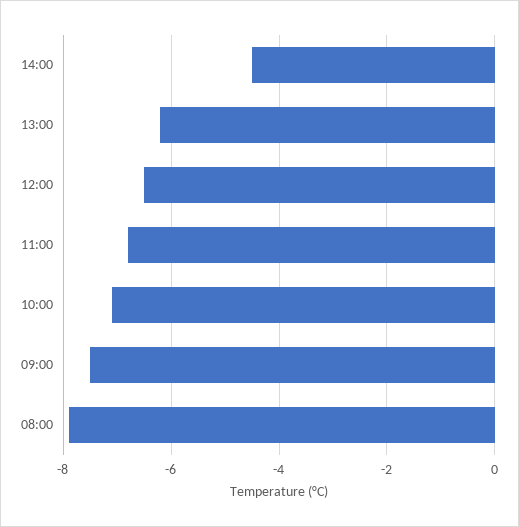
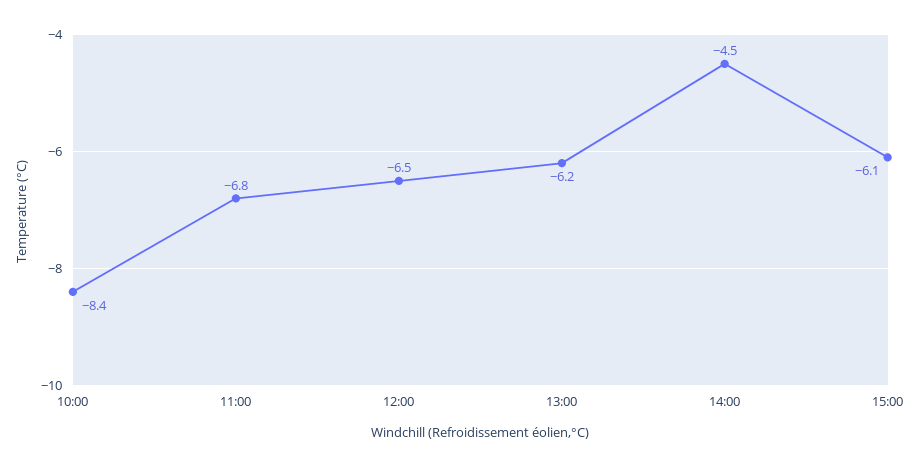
10:00: -7 -> -8.4
09:00: -7.5 -> none
08:00: -8 -> none
15:00: none -> -6.1

